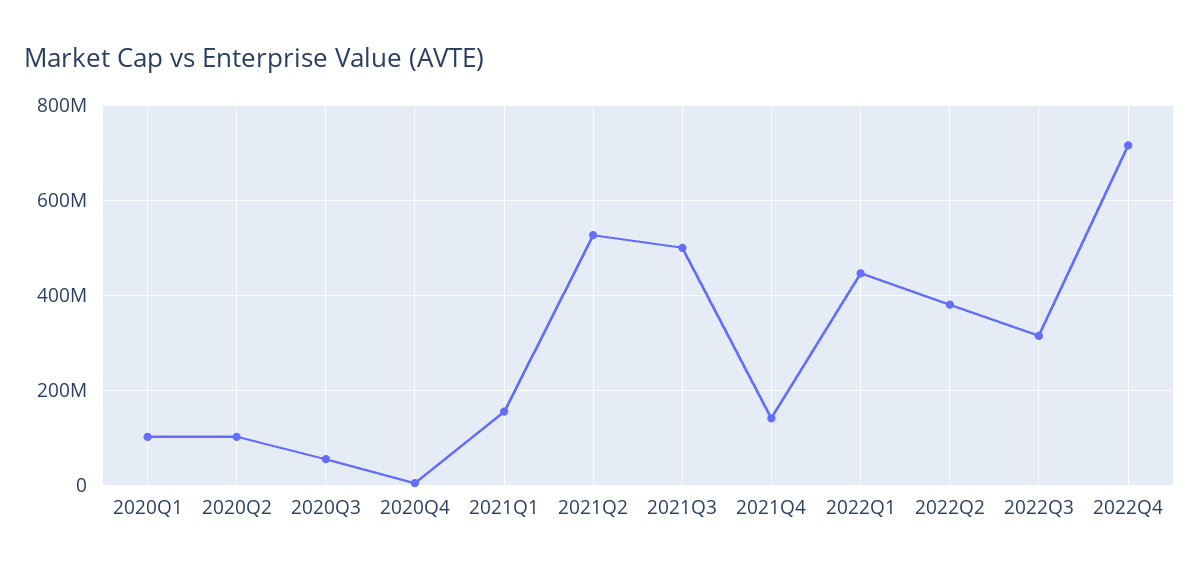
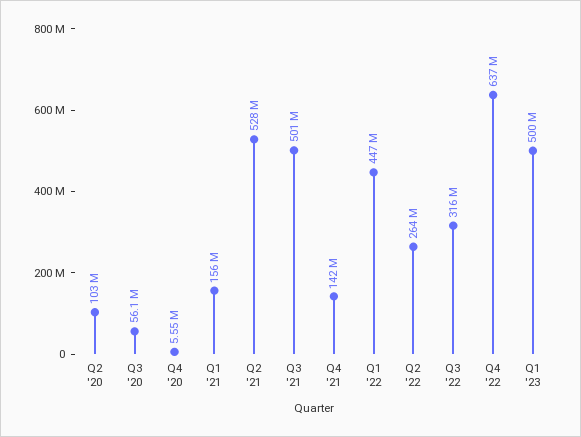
2020Q1: 100000000 -> none
2022Q2: 380000000 -> 264000000
2022Q4: 720000000 -> 637000000
Q1 '23: none -> 500000000

